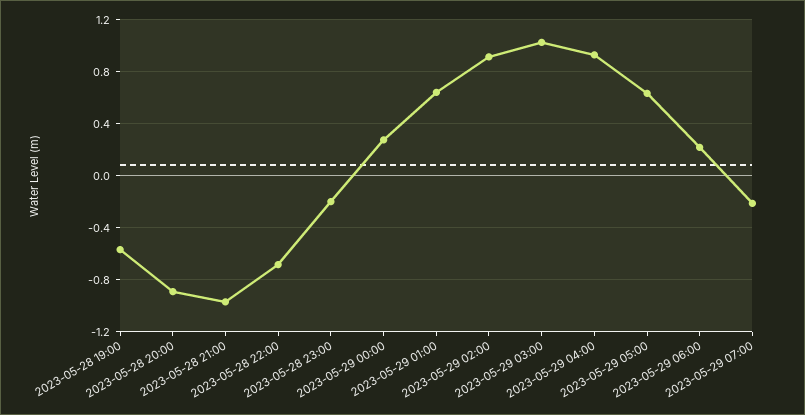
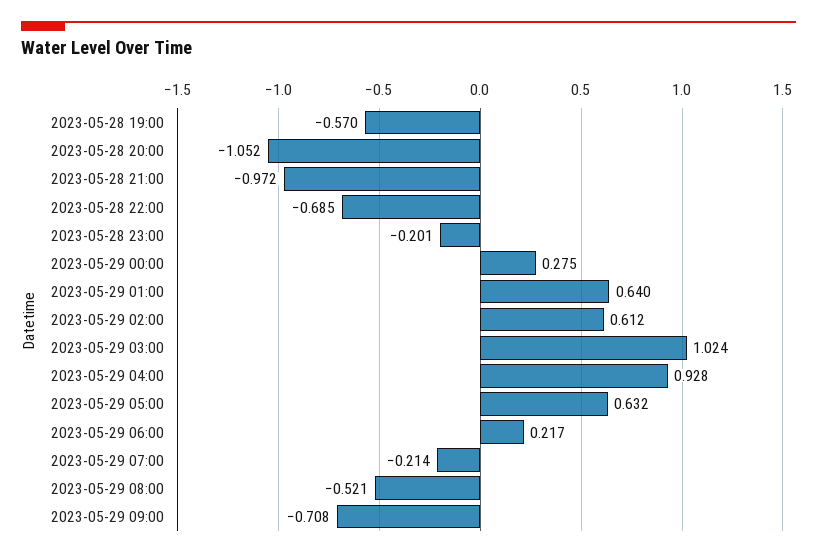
2023-05-28 20:00: -0.9 -> -1.052
2023-05-29 02:00: 0.9 -> 0.612
2023-05-29 08:00: none -> -0.521
2023-05-29 09:00: none -> -0.708

